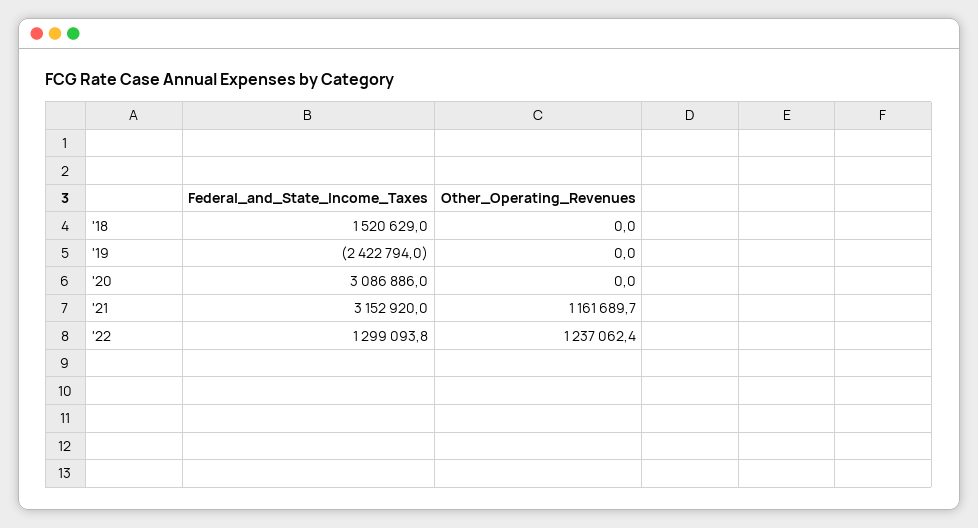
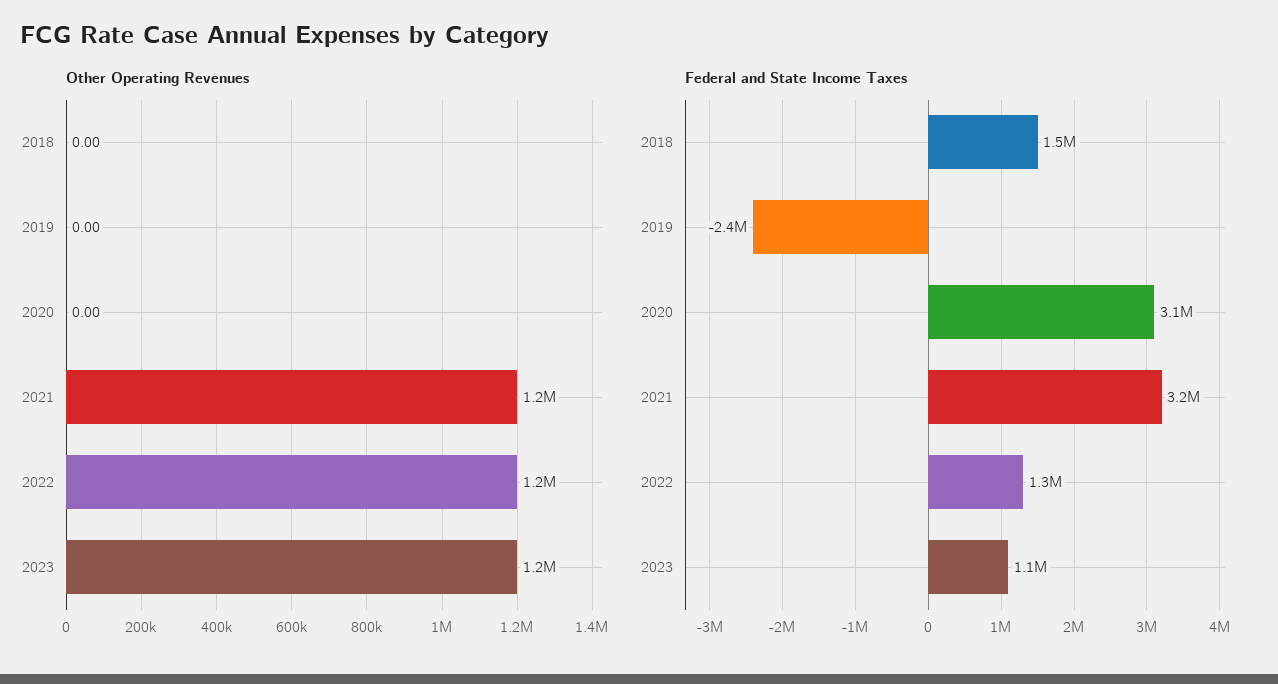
Other_Operating_Revenues, 2023: none -> 1200000
Federal_and_State_Income_Taxes, 2023: none -> 1100000

